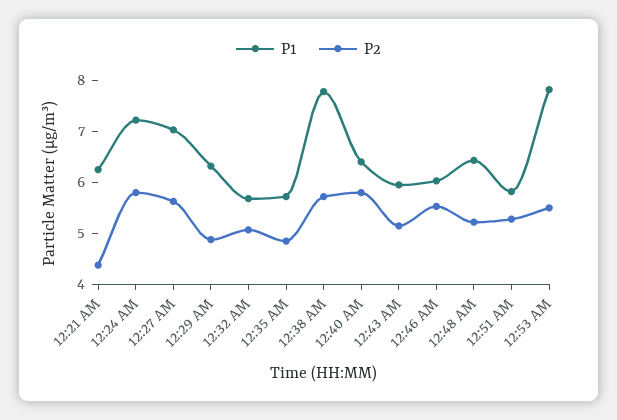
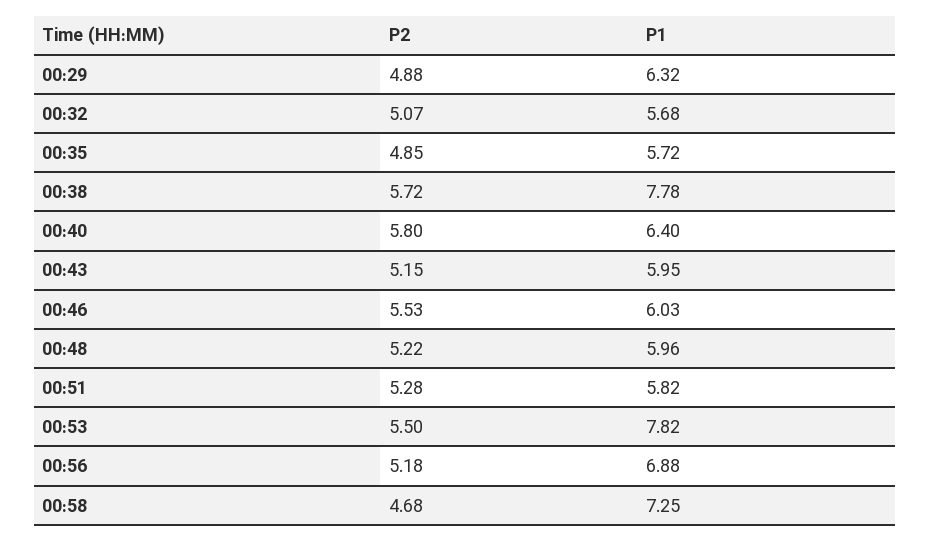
P1, 12:21 AM: 6.2 -> none
P2, 12:21 AM: 4.4 -> none
P1, 12:24 AM: 7.2 -> none
P2, 12:24 AM: 5.8 -> none
P1, 12:27 AM: 7 -> none
P2, 12:27 AM: 5.6 -> none
P1, 12:48 AM: 6.4 -> 5.96
P2, 00:56: none -> 5.18
P1, 00:56: none -> 6.88
P2, 00:58: none -> 4.68
P1, 00:58: none -> 7.25

